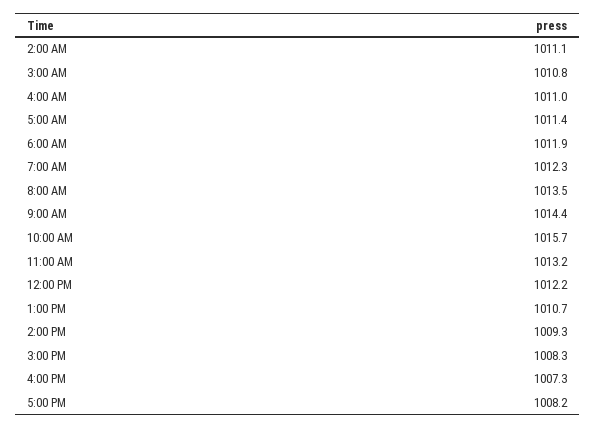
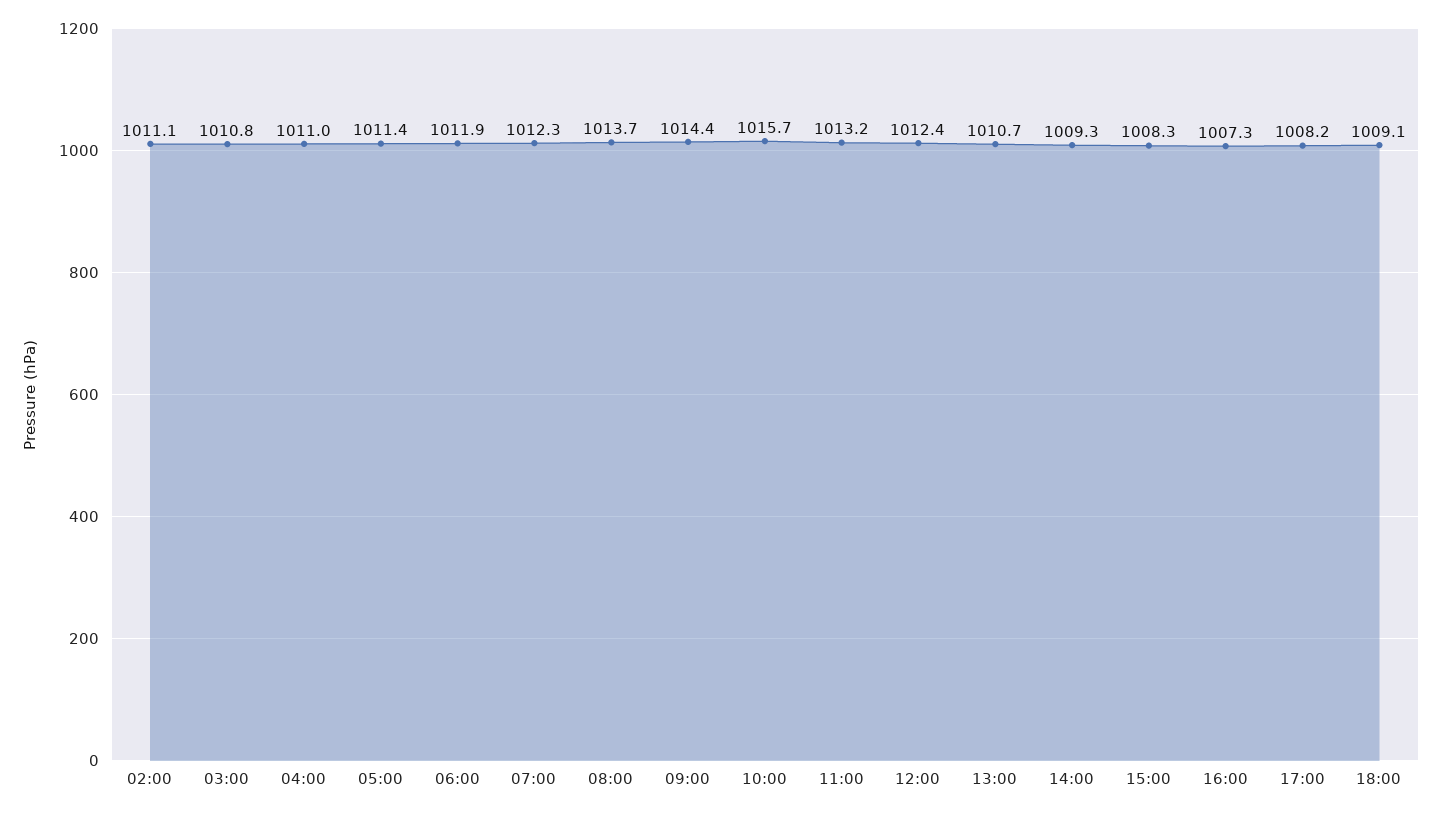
8:00 AM: 1013.5 -> 1013.7
12:00 PM: 1012.2 -> 1012.4
18:00: none -> 1009.1

